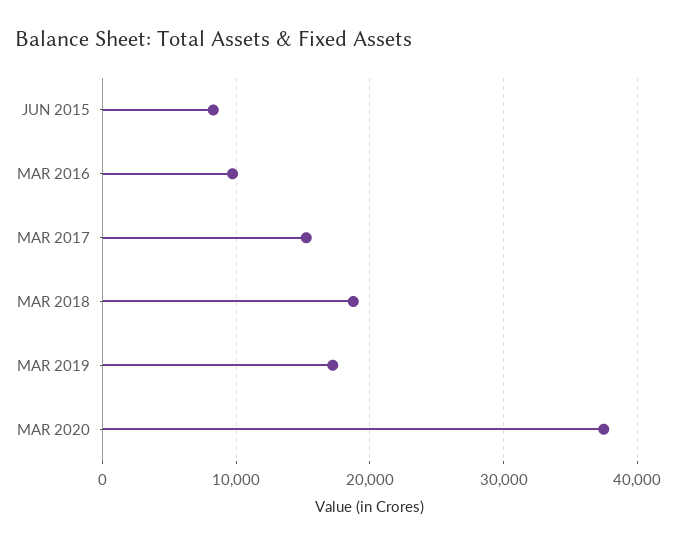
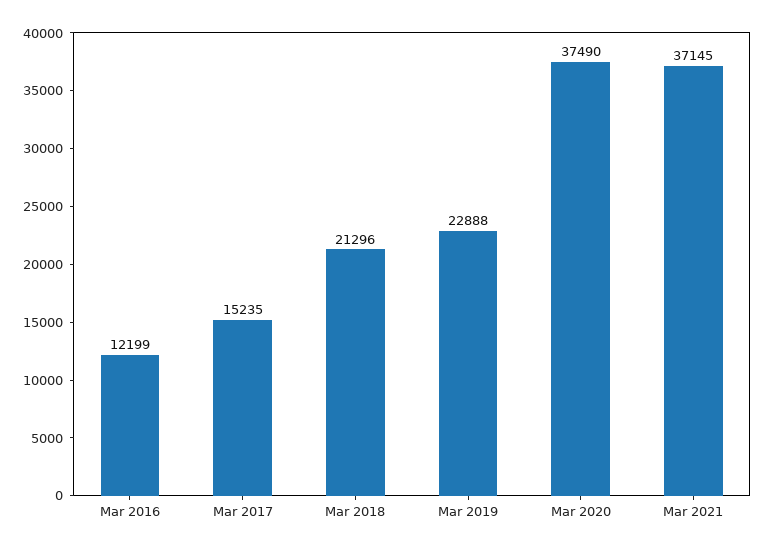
JUN 2015: 8000 -> none
MAR 2016: 10000 -> 12199
MAR 2018: 19000 -> 21296
MAR 2019: 17000 -> 22888
Mar 2021: none -> 37145

